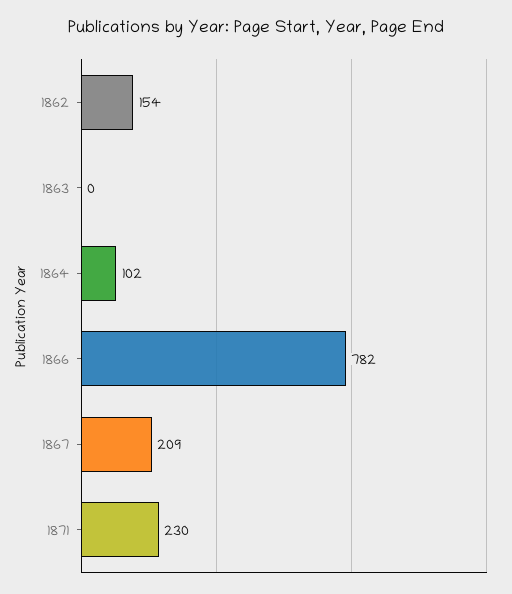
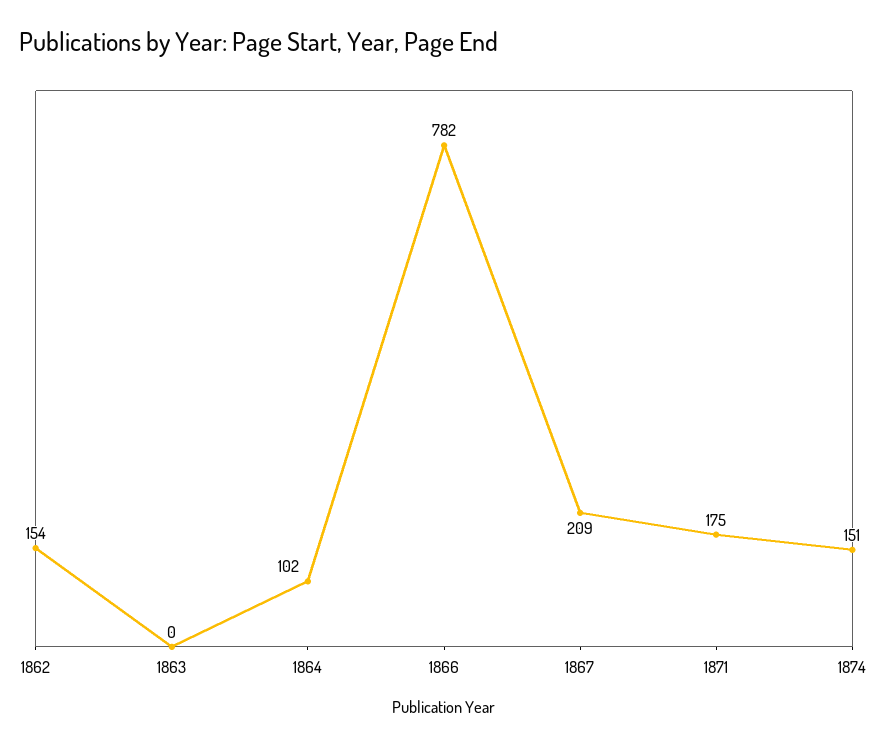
1871: 230 -> 175
1874: none -> 151

